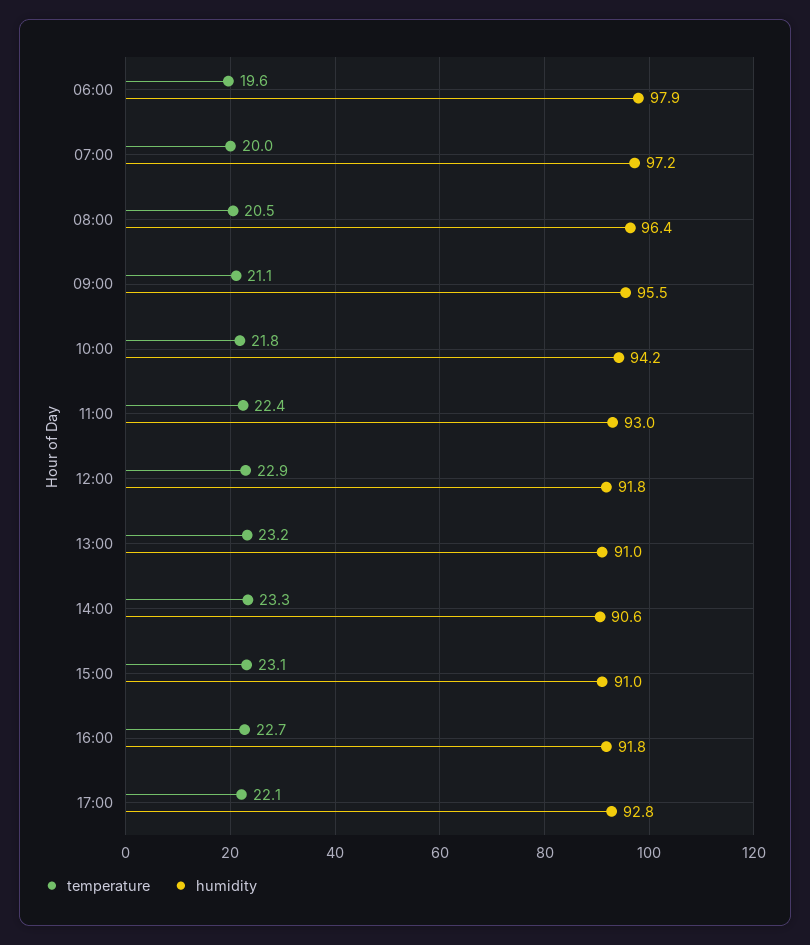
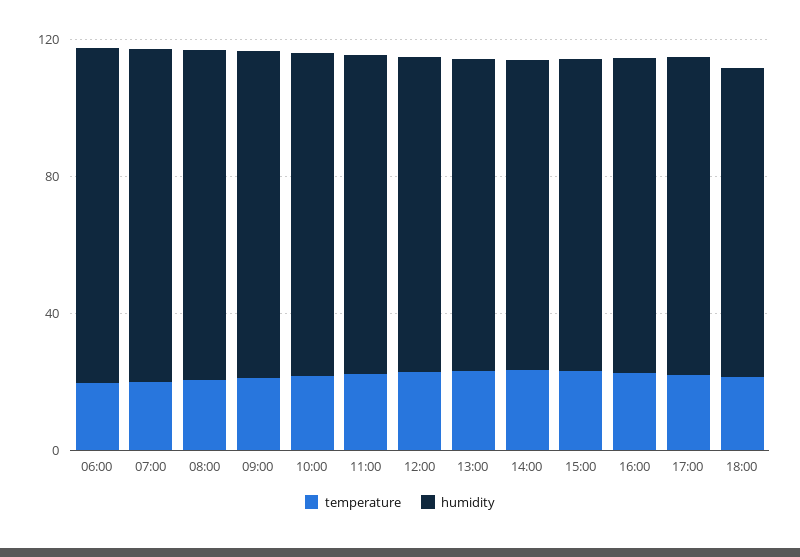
temperature, 18:00: none -> 20
humidity, 18:00: none -> 90

